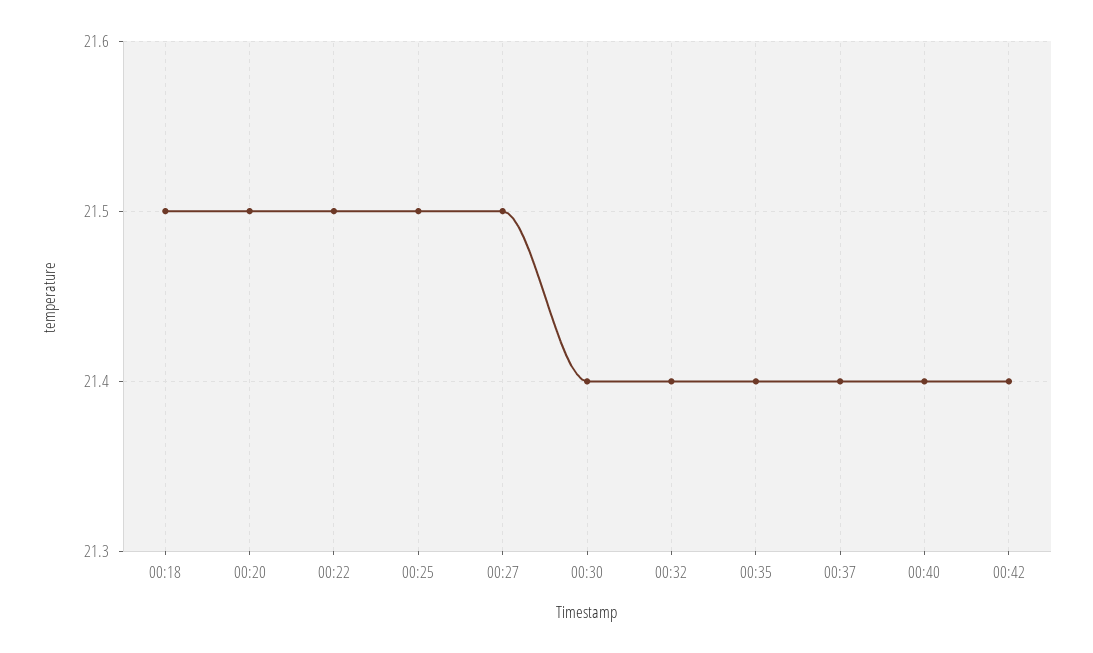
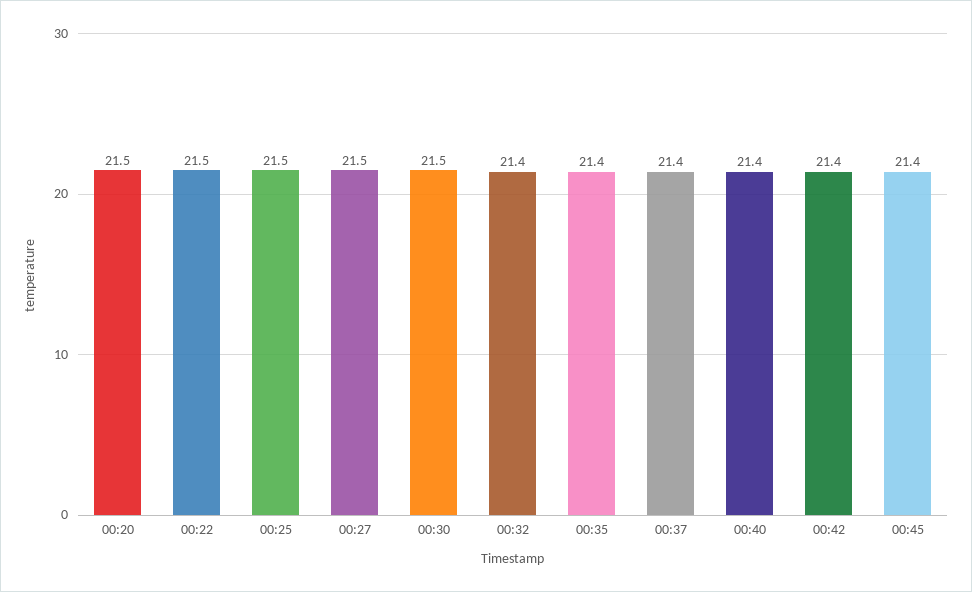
00:18: 21.5 -> none
00:30: 21.4 -> 21.5
00:45: none -> 21.4

